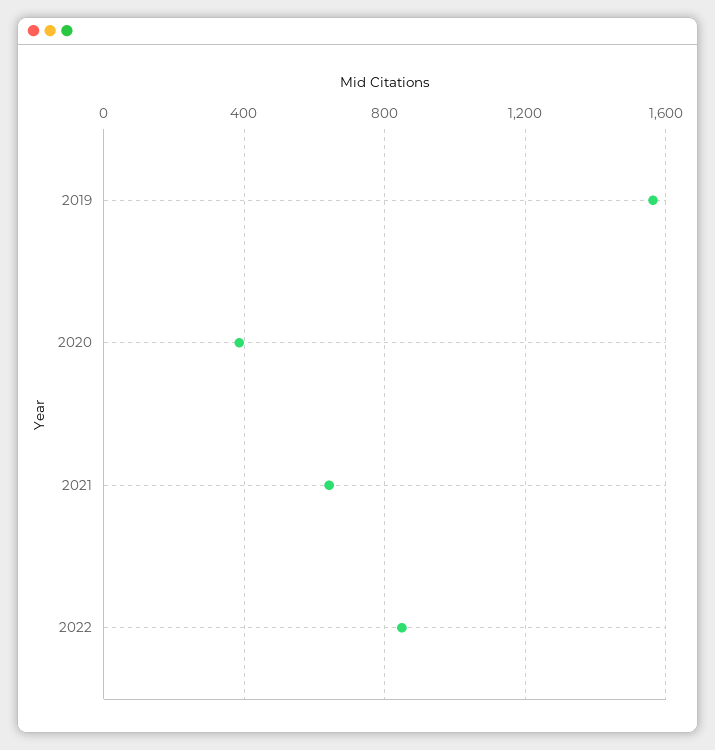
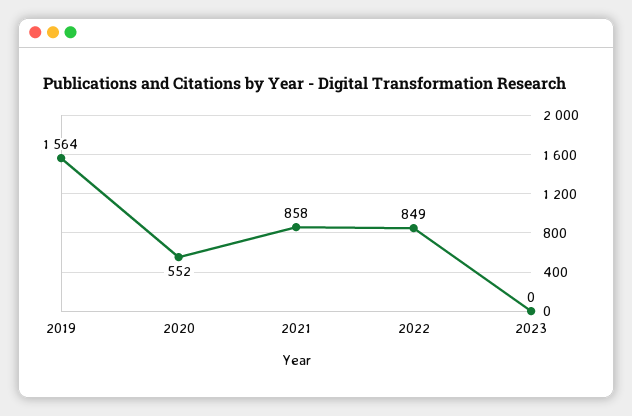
2020: 400 -> 552
2021: 650 -> 858
2023: none -> 0

